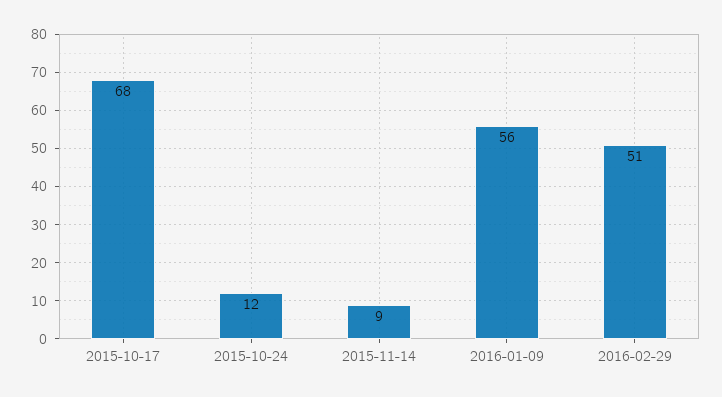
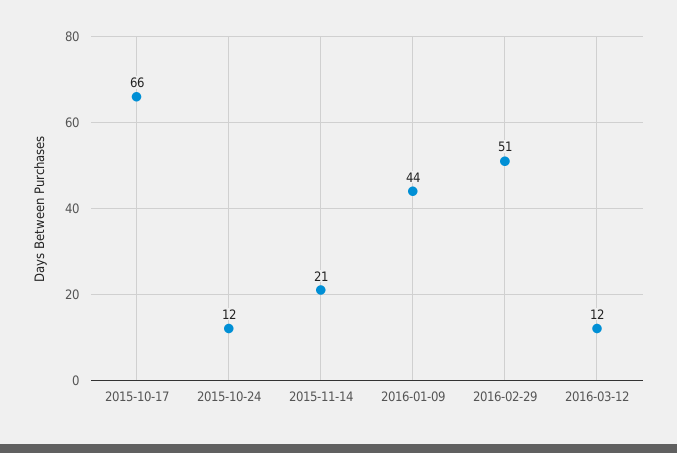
2015-10-17: 68 -> 66
2015-11-14: 9 -> 21
2016-01-09: 56 -> 44
2016-03-12: none -> 12

